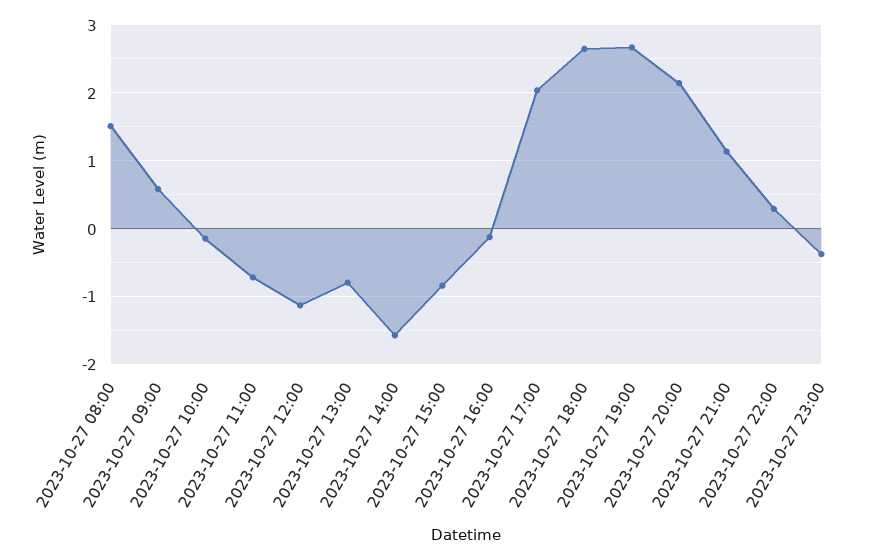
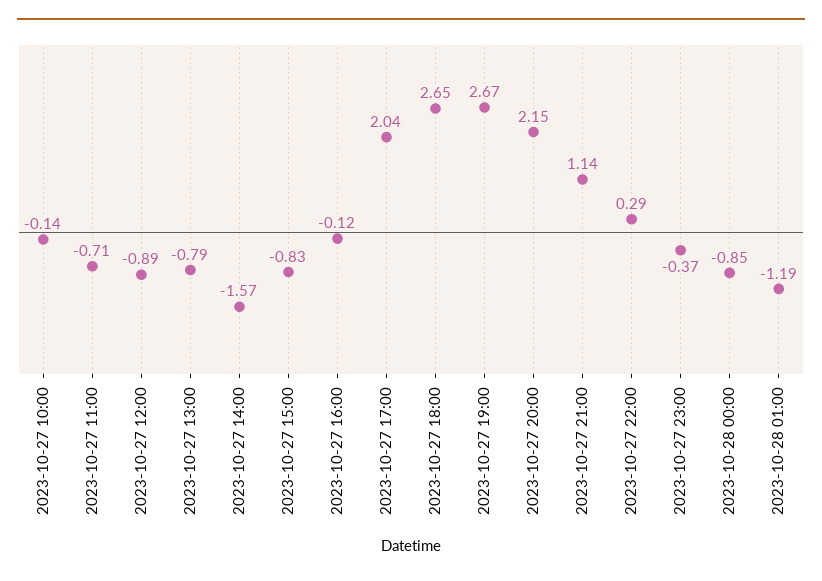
2023-10-27 08:00: 1.5 -> none
2023-10-27 09:00: 0.6 -> none
2023-10-27 12:00: -1.1 -> -0.89
2023-10-28 00:00: none -> -0.85
2023-10-28 01:00: none -> -1.19

